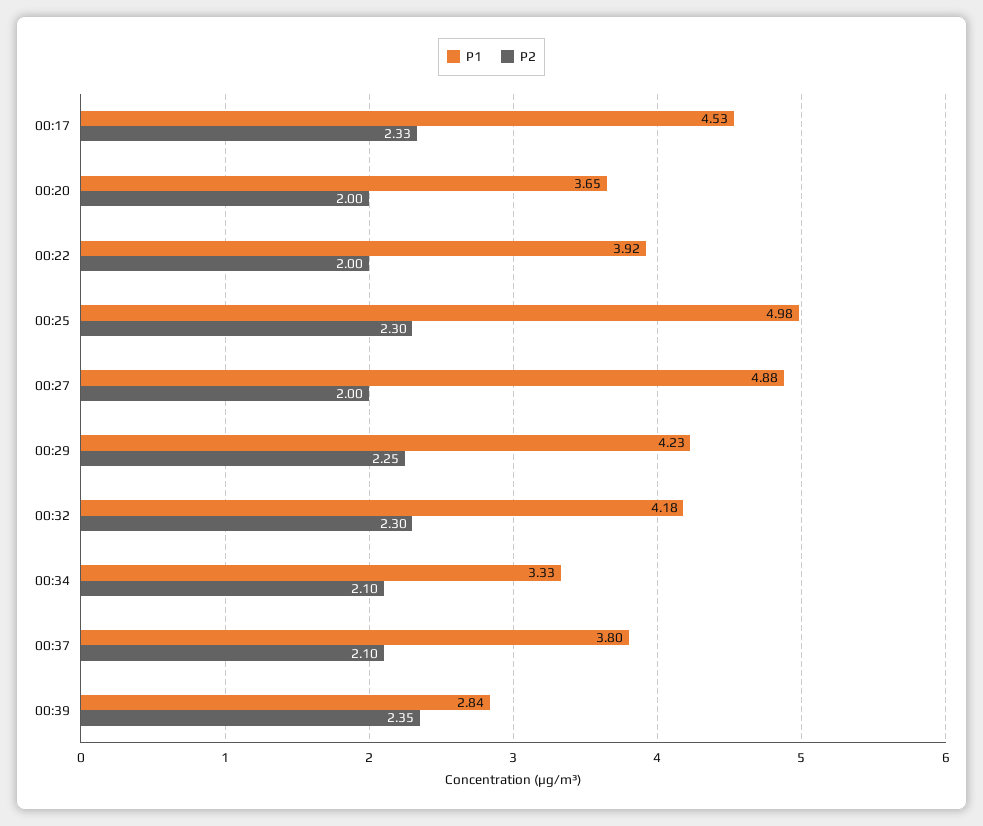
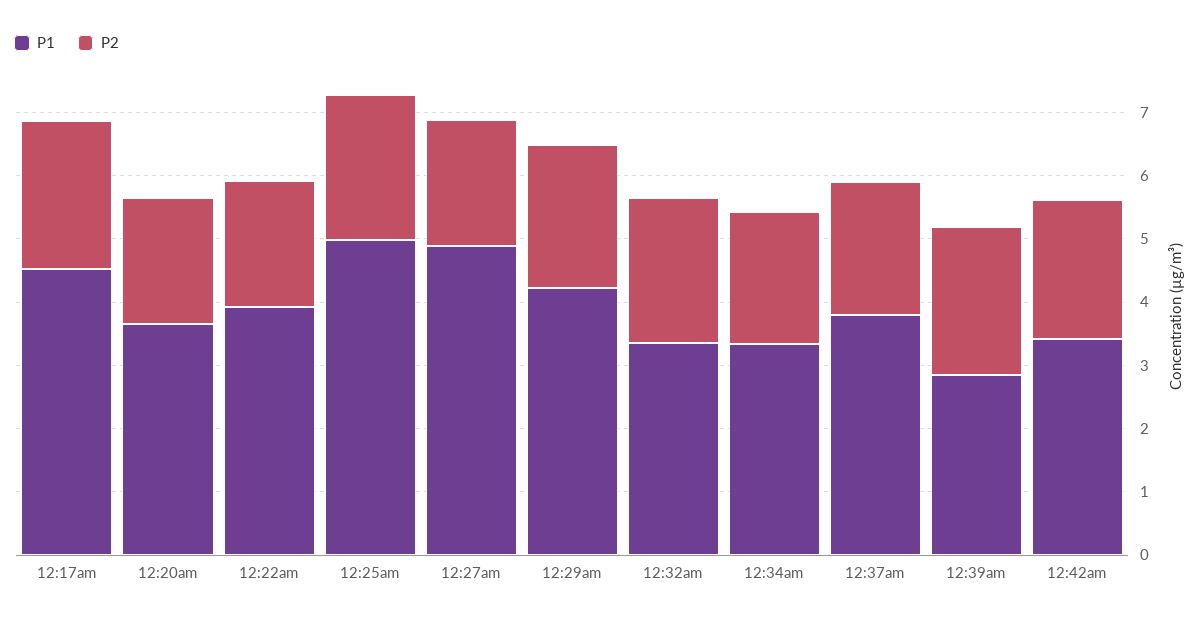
P1, 00:32: 4.18 -> 3.4
P1, 12:42am: none -> 3.4
P2, 12:42am: none -> 2.2

